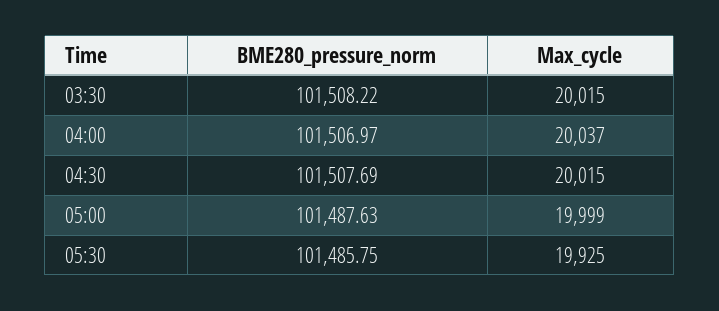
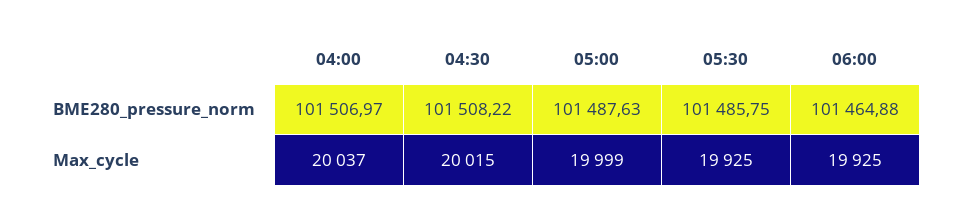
BME280_pressure_norm, 03:30: 101508.22 -> none
Max_cycle, 03:30: 20015 -> none
BME280_pressure_norm, 04:30: 101507.69 -> 101508.22
BME280_pressure_norm, 06:00: none -> 101464.88
Max_cycle, 06:00: none -> 19925

